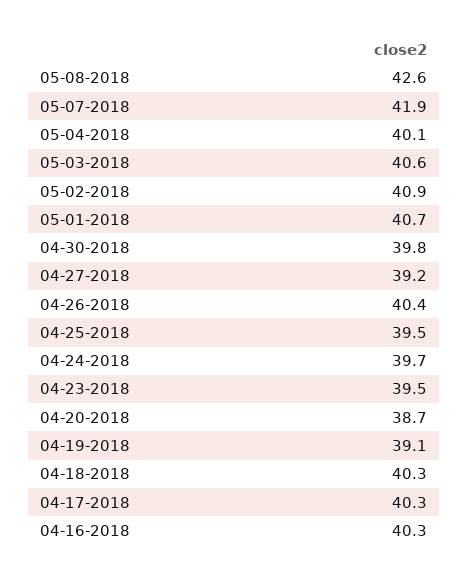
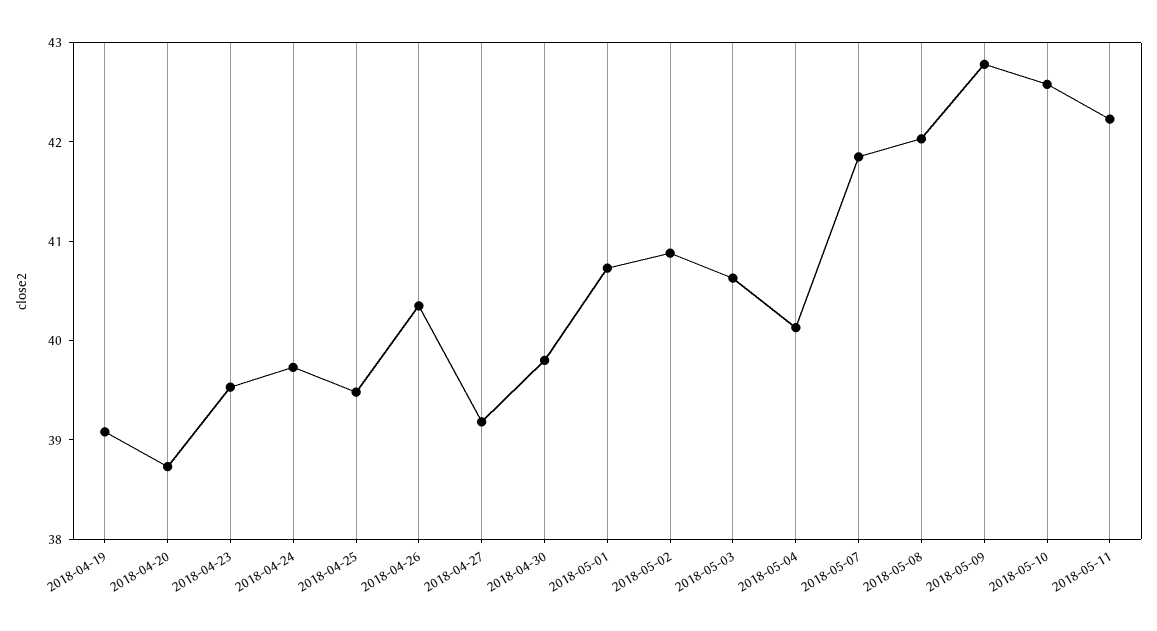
05-08-2018: 42.6 -> 42
04-18-2018: 40.3 -> none
04-17-2018: 40.3 -> none
04-16-2018: 40.3 -> none
2018-05-09: none -> 42.8
2018-05-10: none -> 42.6
2018-05-11: none -> 42.2

